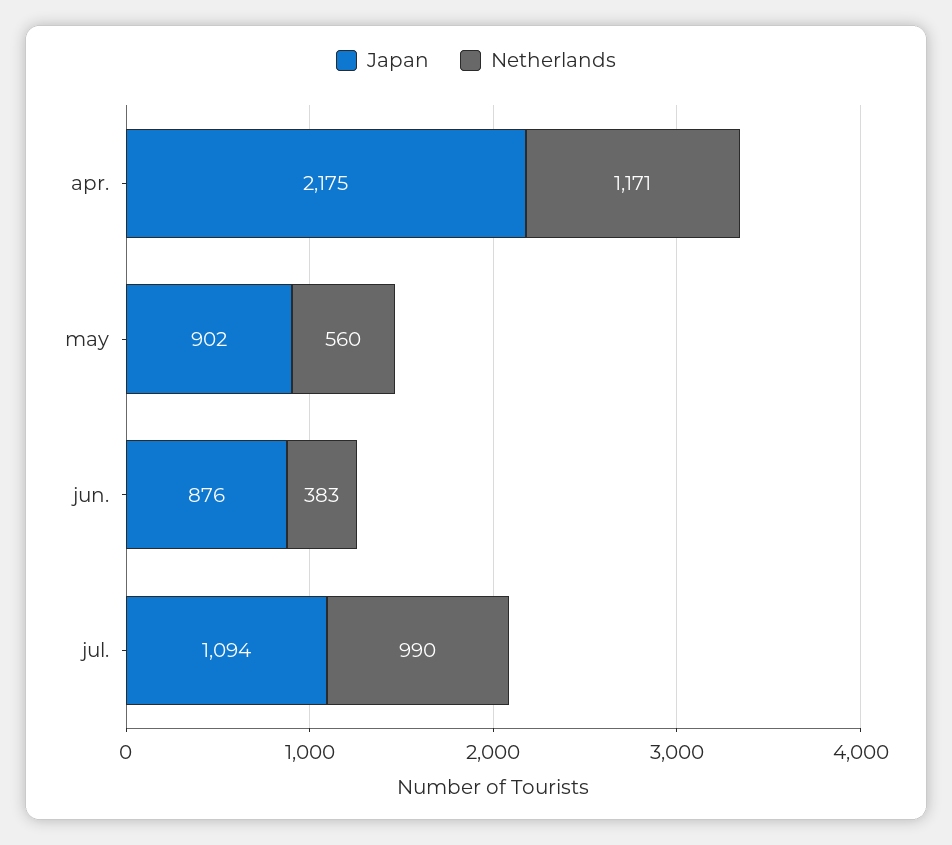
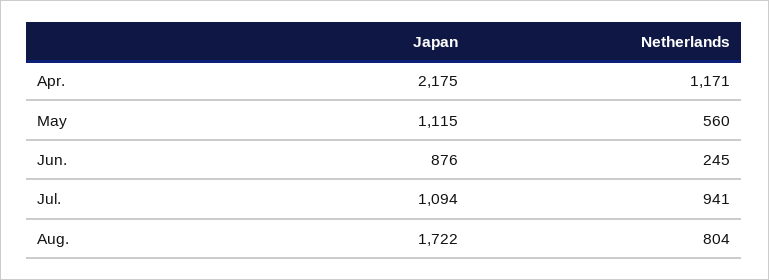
Japan, may: 902 -> 1115
Netherlands, jun.: 383 -> 245
Netherlands, jul.: 990 -> 941
Japan, Aug.: none -> 1722
Netherlands, Aug.: none -> 804

